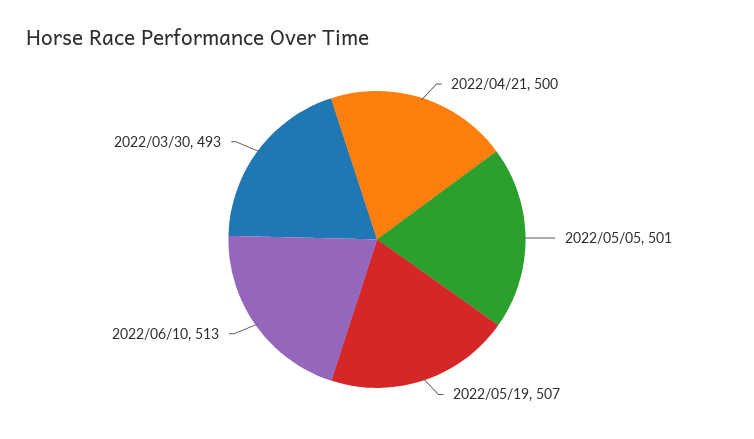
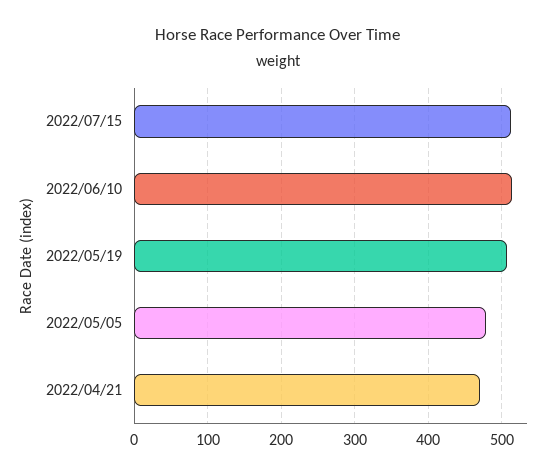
2022/04/21: 500 -> 470
2022/05/05: 501 -> 480
2022/03/30: 493 -> none
2022/07/15: none -> 510

